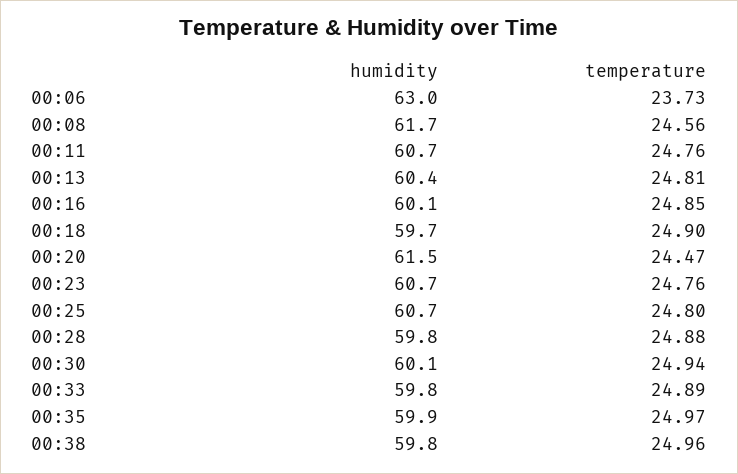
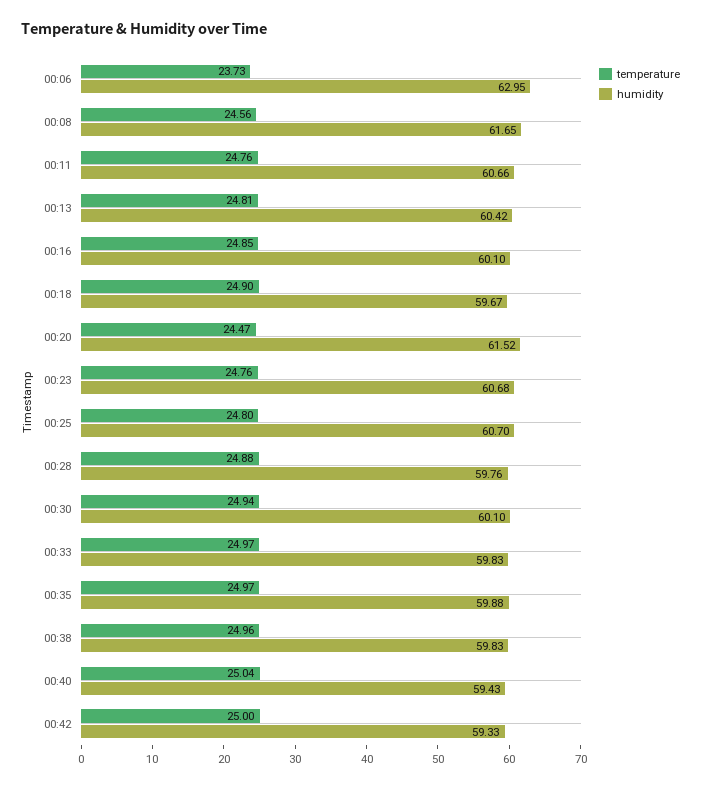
temperature, 00:33: 24.89 -> 24.97
temperature, 00:40: none -> 25.04
humidity, 00:40: none -> 59.43
temperature, 00:42: none -> 25
humidity, 00:42: none -> 59.33

